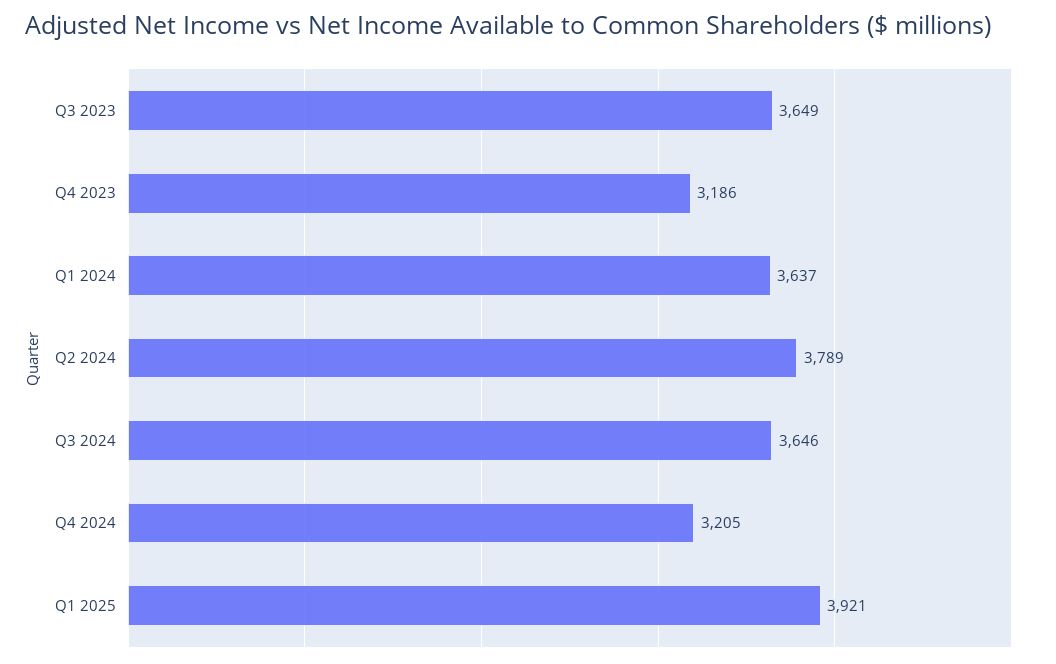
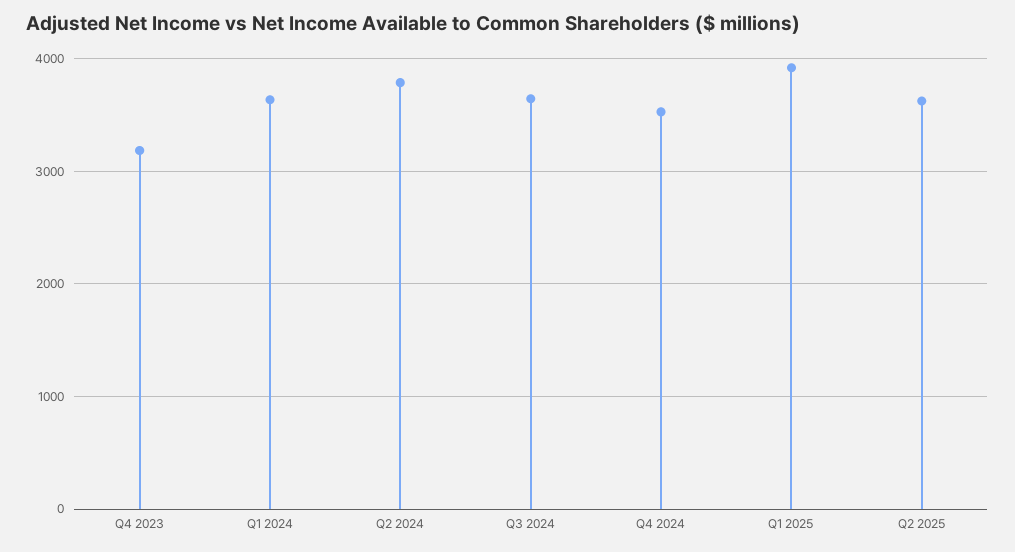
Q3 2023: 3649 -> none
Q4 2024: 3205 -> 3500
Q2 2025: none -> 3600

